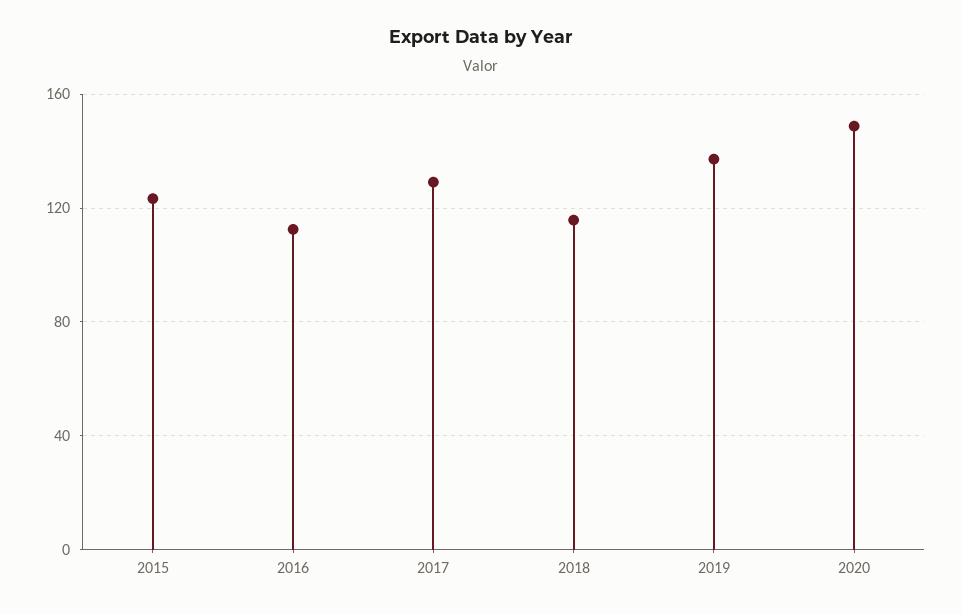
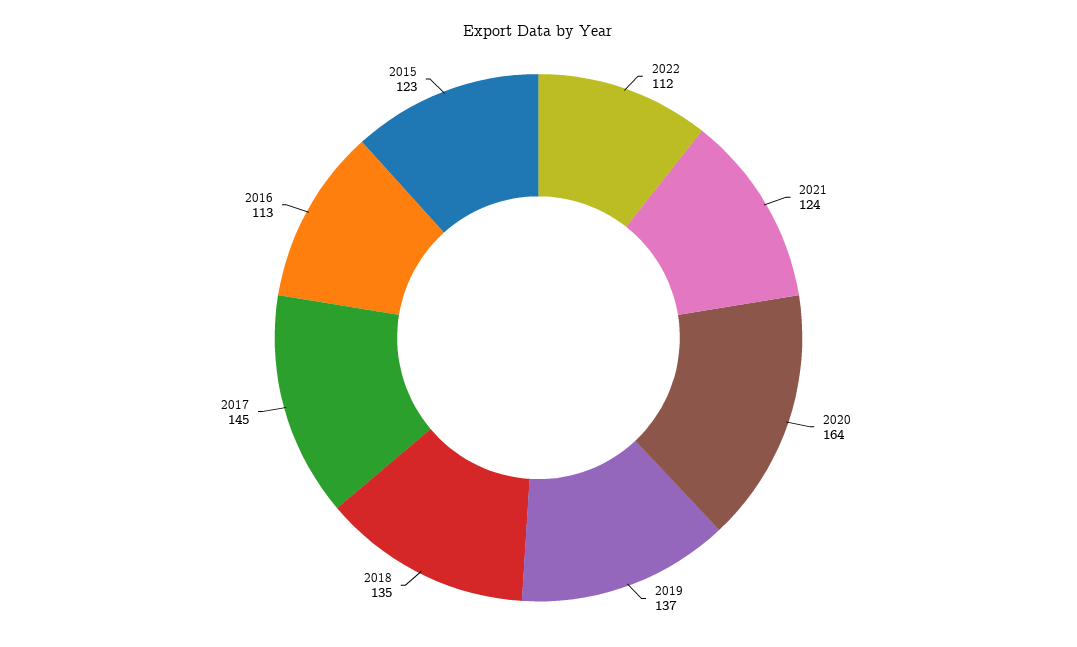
2017: 130 -> 145
2018: 115 -> 135
2020: 150 -> 164
2022: none -> 112
2021: none -> 124

